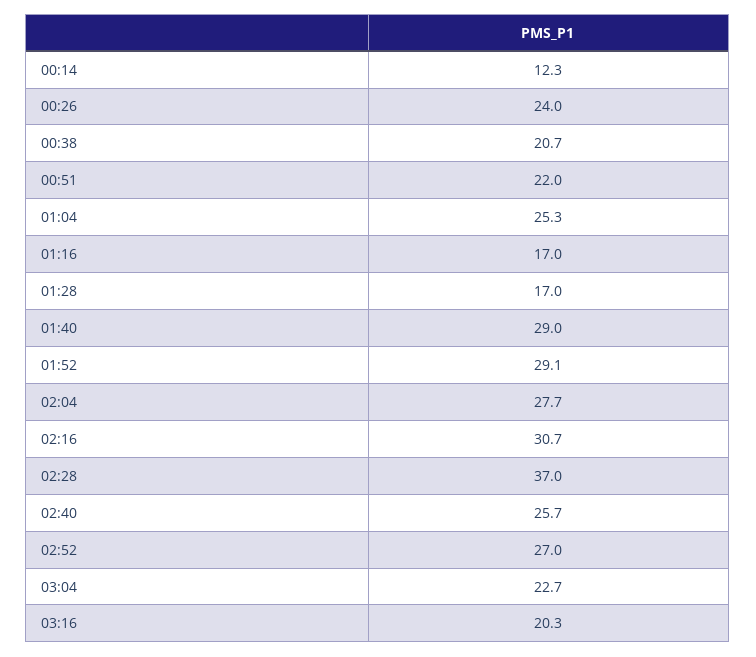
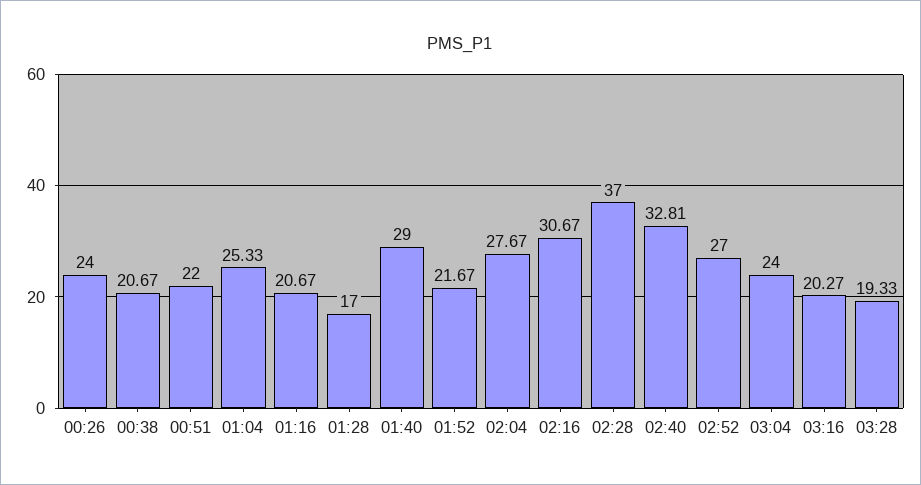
00:14: 12.3 -> none
01:16: 17 -> 20.67
01:52: 29.1 -> 21.67
02:40: 25.7 -> 32.81
03:04: 22.7 -> 24
03:28: none -> 19.33

